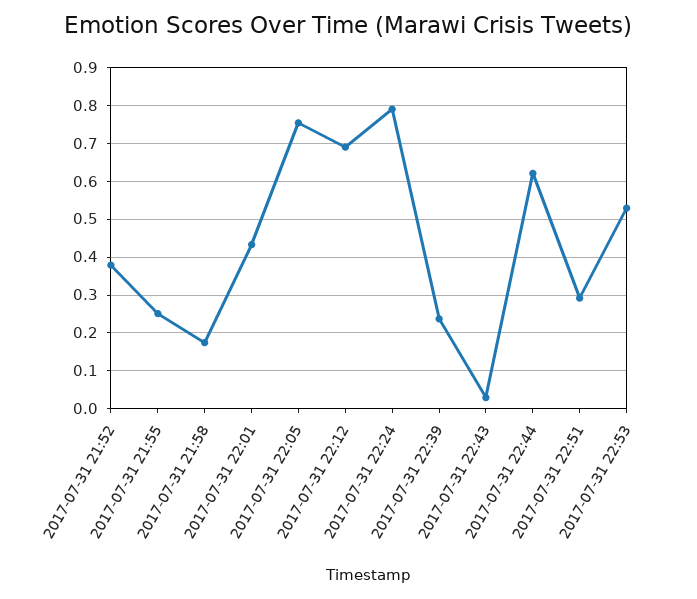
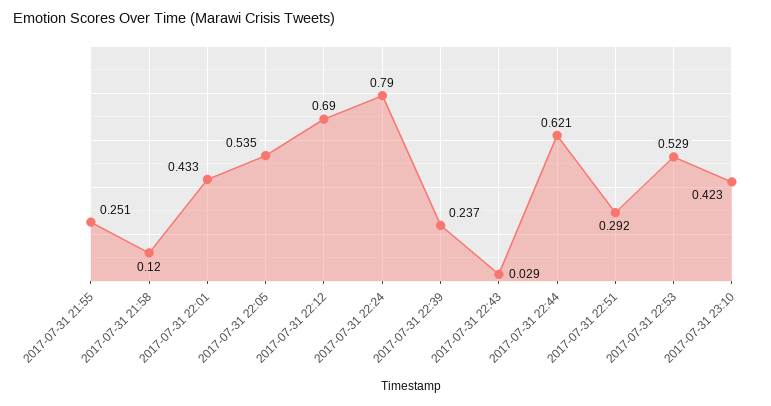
2017-07-31 21:52: 0.38 -> none
2017-07-31 21:58: 0.18 -> 0.12
2017-07-31 22:05: 0.76 -> 0.535
2017-07-31 23:10: none -> 0.423

